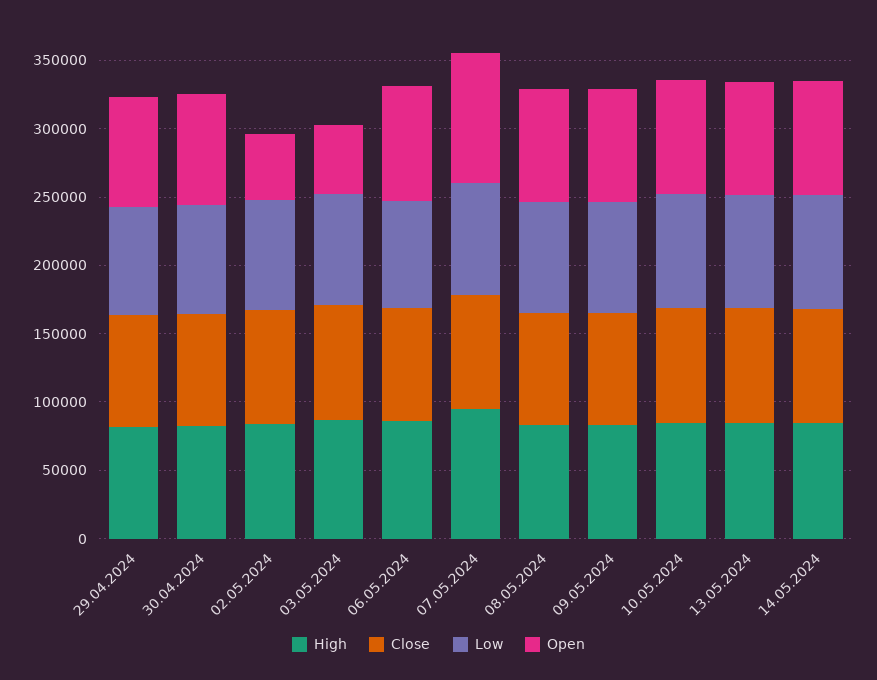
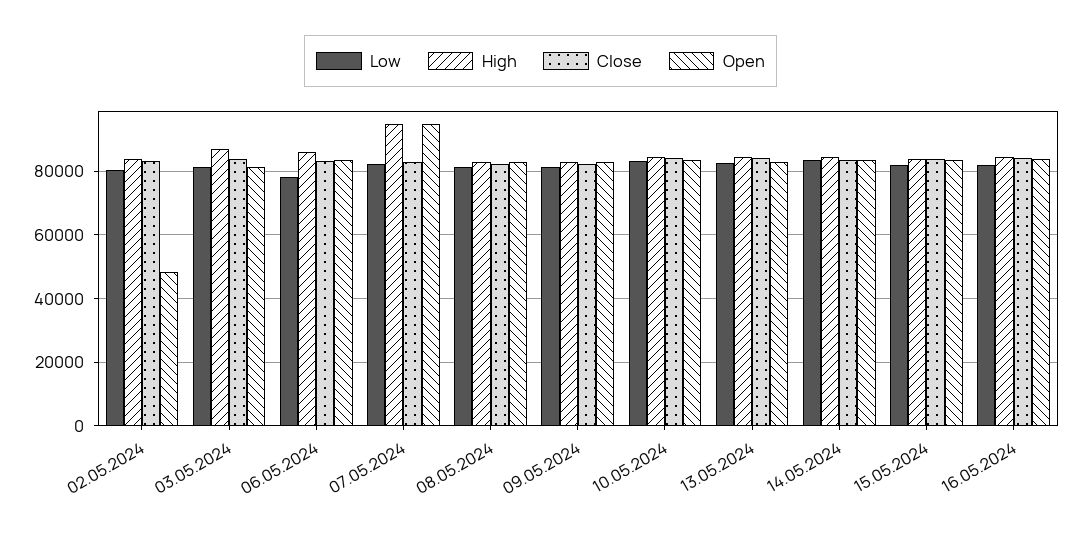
High, 29.04.2024: 80000 -> none
Close, 29.04.2024: 80000 -> none
Low, 29.04.2024: 80000 -> none
Open, 29.04.2024: 80000 -> none
High, 30.04.2024: 80000 -> none
Close, 30.04.2024: 80000 -> none
Low, 30.04.2024: 80000 -> none
Open, 30.04.2024: 80000 -> none
Open, 03.05.2024: 50000 -> 82000
Low, 15.05.2024: none -> 82000
High, 15.05.2024: none -> 84000
Close, 15.05.2024: none -> 84000
Open, 15.05.2024: none -> 84000
Low, 16.05.2024: none -> 82000
High, 16.05.2024: none -> 84000
Close, 16.05.2024: none -> 84000
Open, 16.05.2024: none -> 84000

